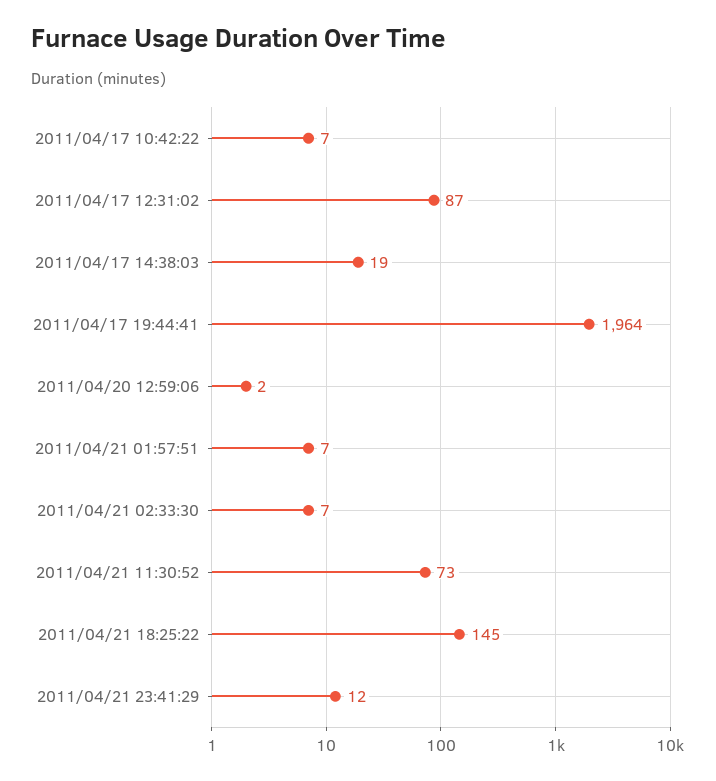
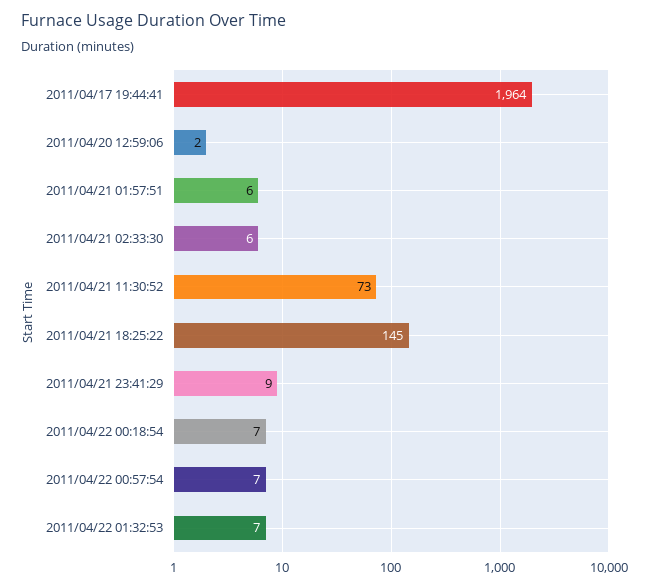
2011/04/17 10:42:22: 7 -> none
2011/04/17 12:31:02: 87 -> none
2011/04/17 14:38:03: 19 -> none
2011/04/21 01:57:51: 7 -> 6
2011/04/21 02:33:30: 7 -> 6
2011/04/21 23:41:29: 12 -> 9
2011/04/22 00:18:54: none -> 7
2011/04/22 00:57:54: none -> 7
2011/04/22 01:32:53: none -> 7

